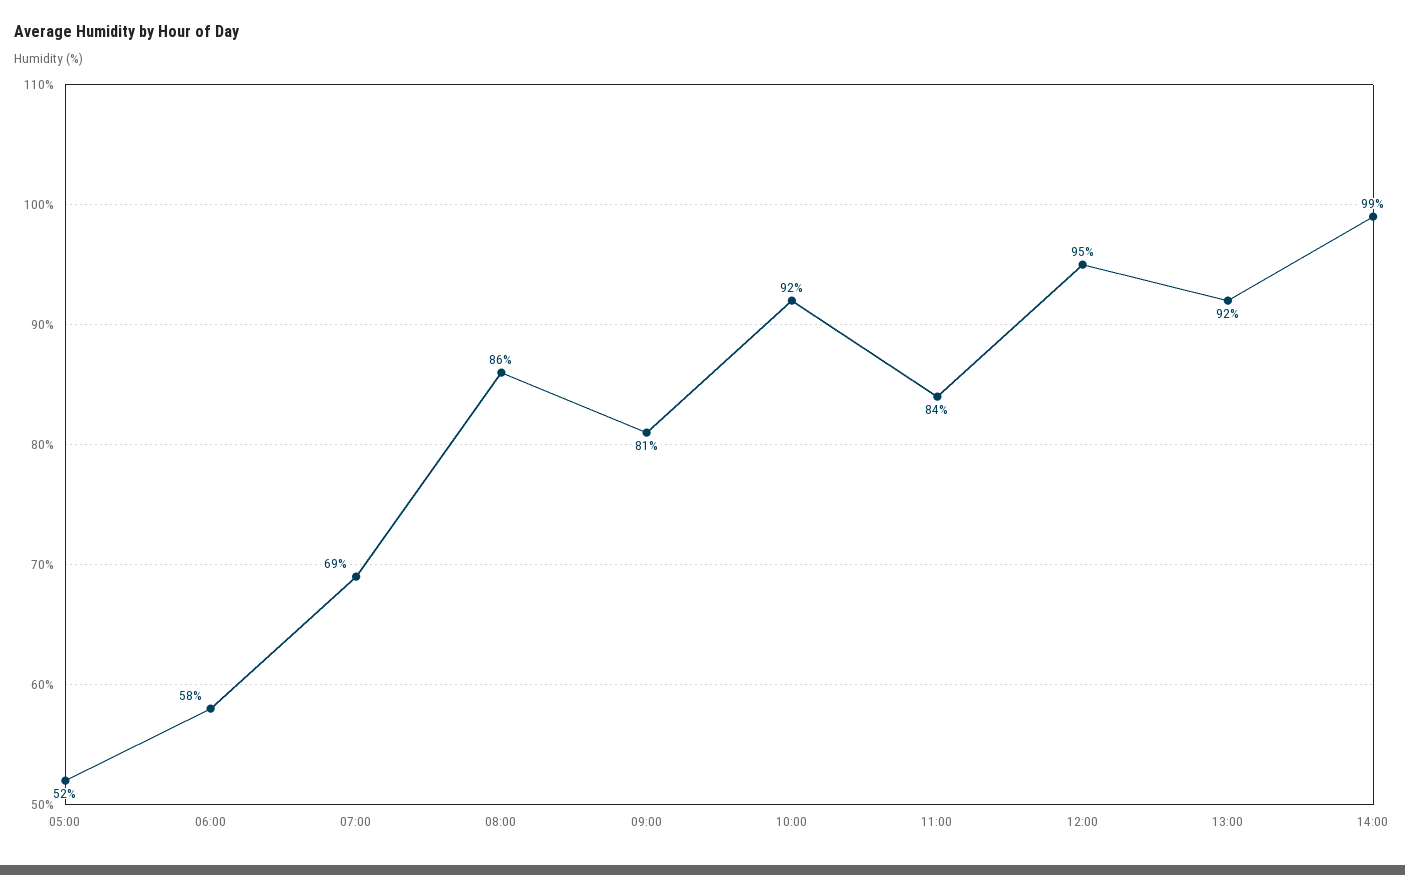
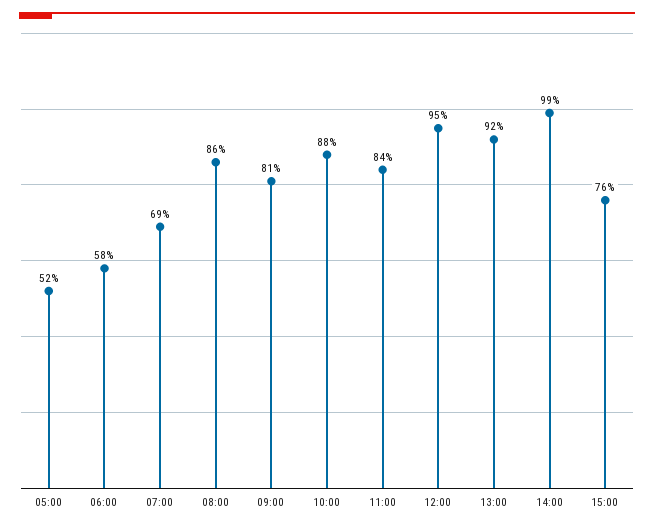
10:00: 92 -> 88
15:00: none -> 76

